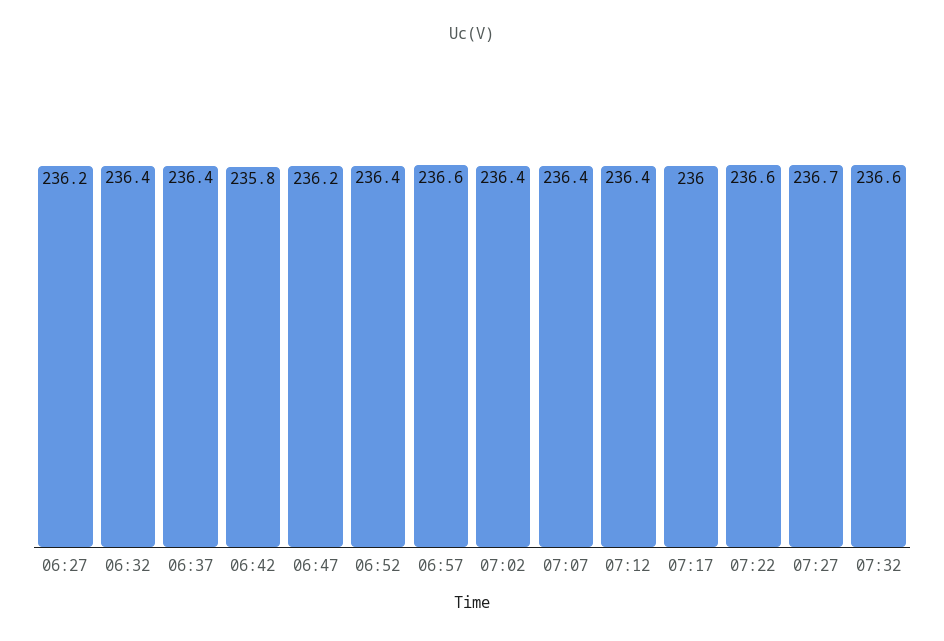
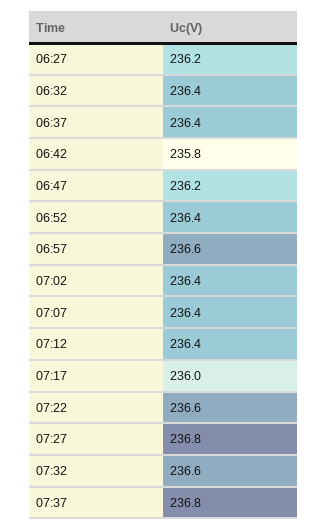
07:27: 236.7 -> 236.8
07:37: none -> 236.8

